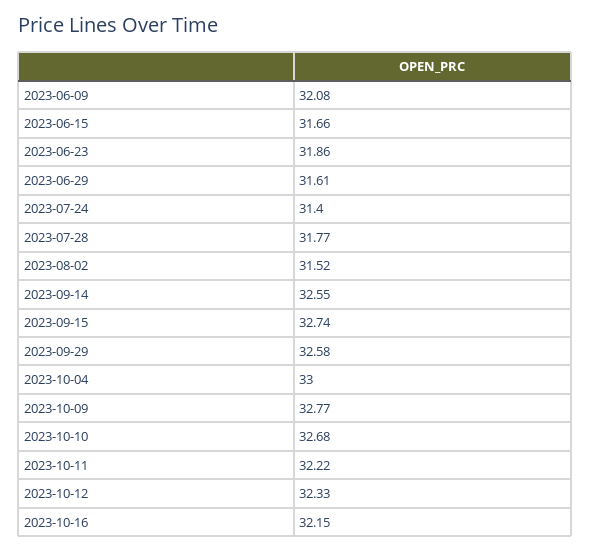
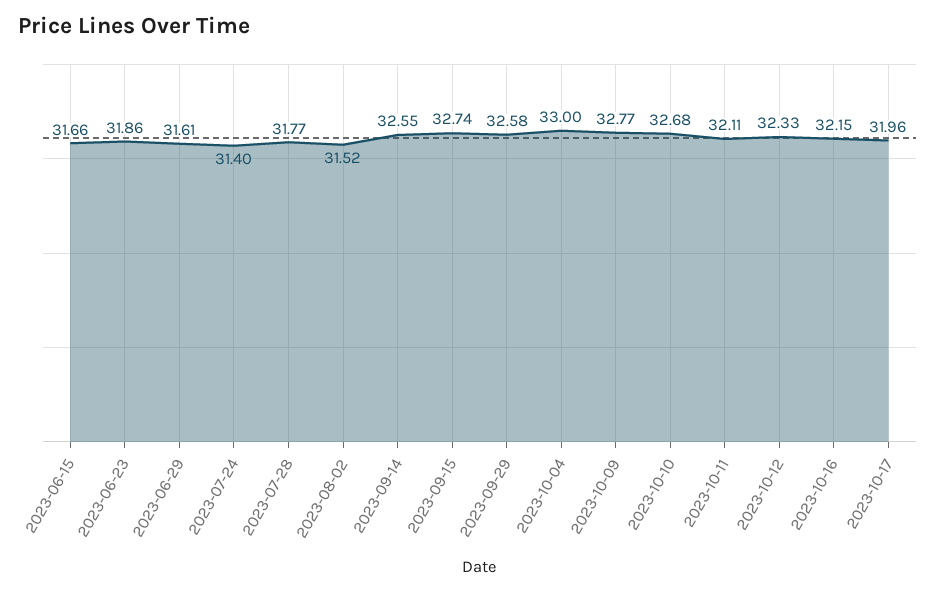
2023-06-09: 32.08 -> none
2023-10-11: 32.22 -> 32.11
2023-10-17: none -> 31.96

